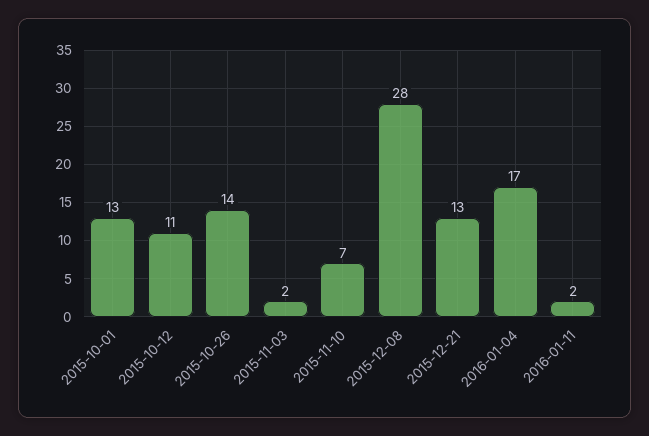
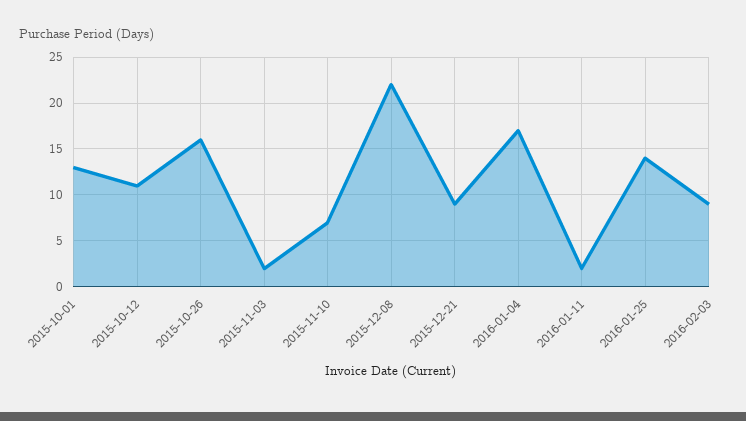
2015-10-26: 14 -> 16
2015-12-08: 28 -> 22
2015-12-21: 13 -> 9
2016-01-25: none -> 14
2016-02-03: none -> 9

